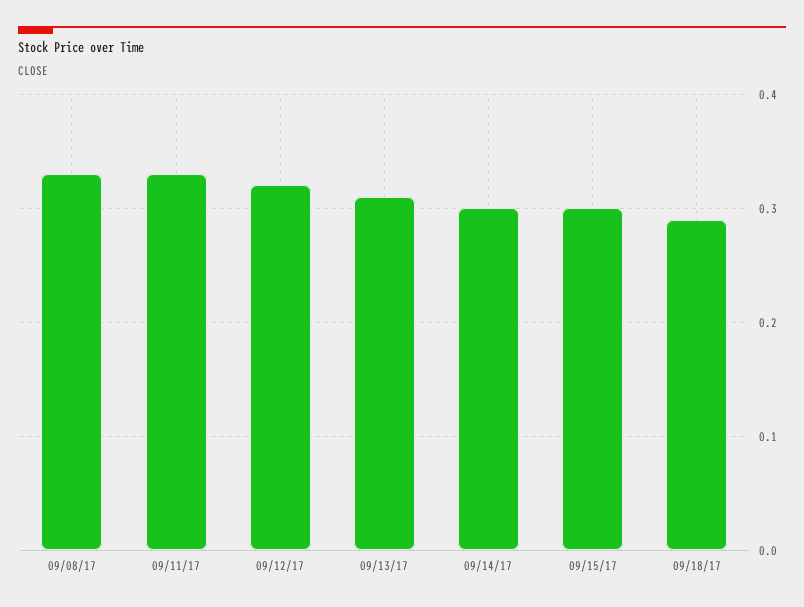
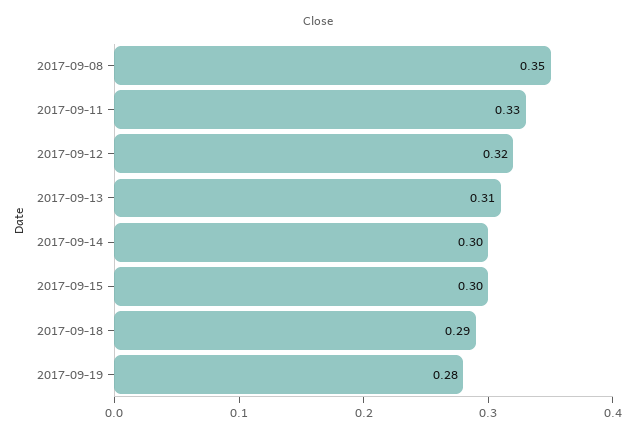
09/08/17: 0.33 -> 0.35
2017-09-19: none -> 0.28

